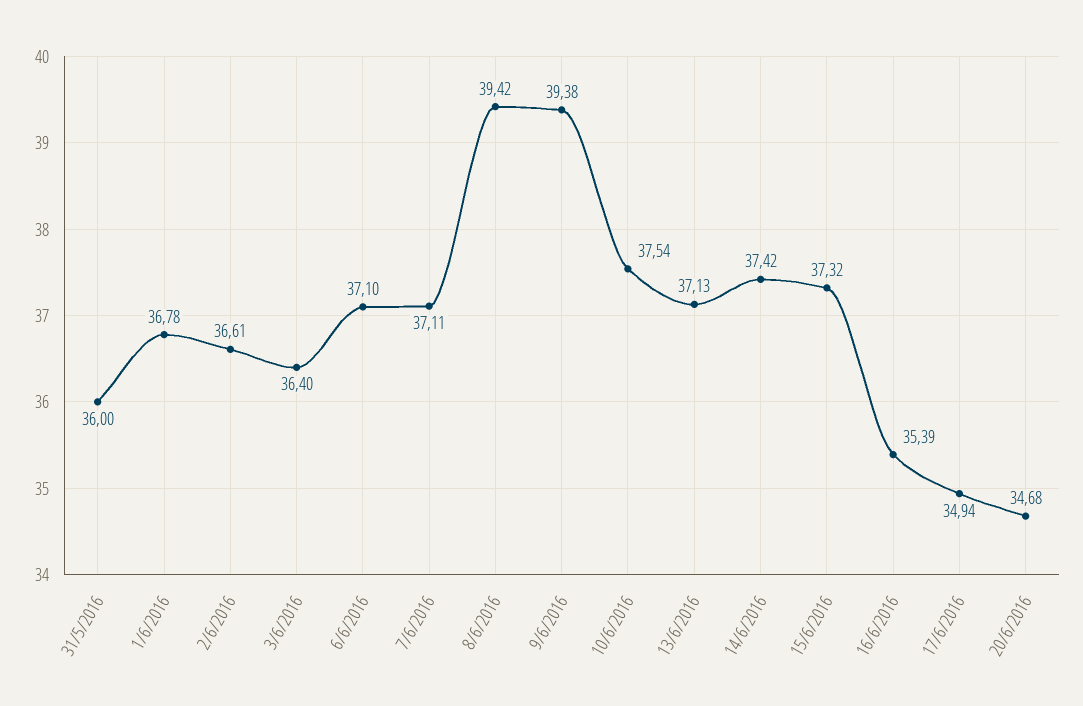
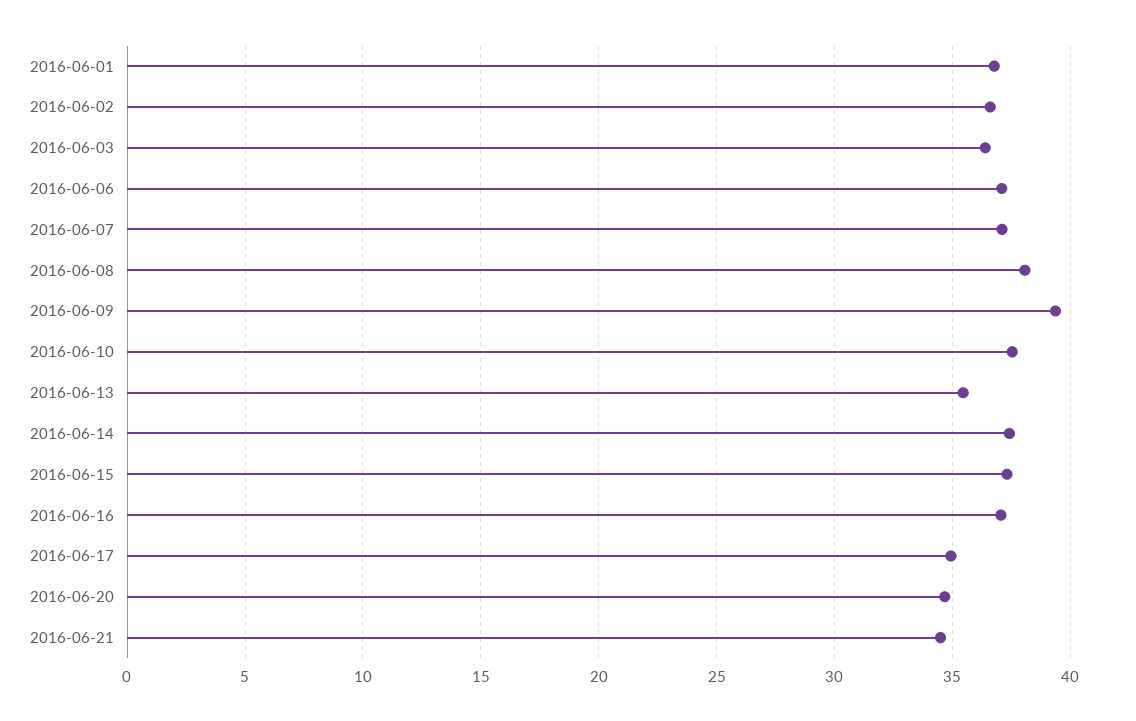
31/5/2016: 36 -> none
8/6/2016: 39.42 -> 38
13/6/2016: 37.13 -> 35.5
16/6/2016: 35.39 -> 37
2016-06-21: none -> 34.5

